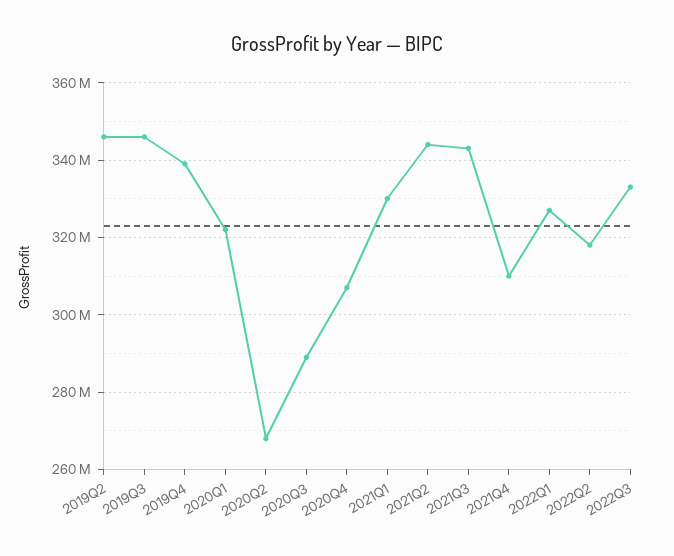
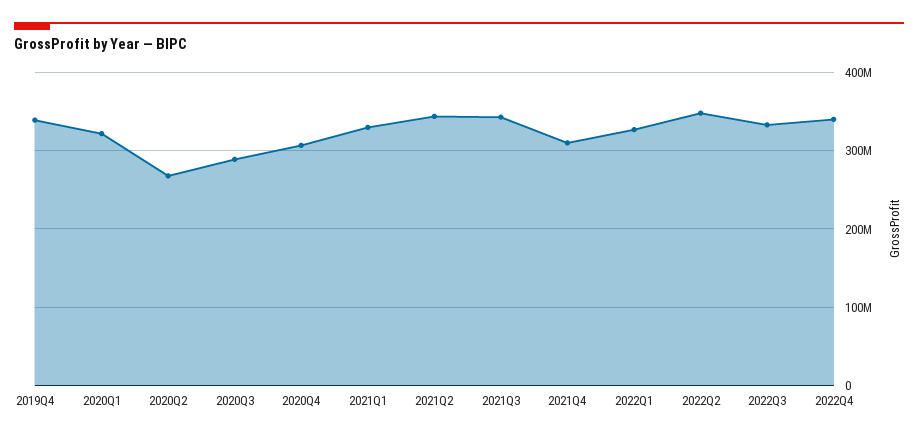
2019Q2: 346000000 -> none
2019Q3: 346000000 -> none
2022Q2: 318000000 -> 350000000
2022Q4: none -> 340000000

